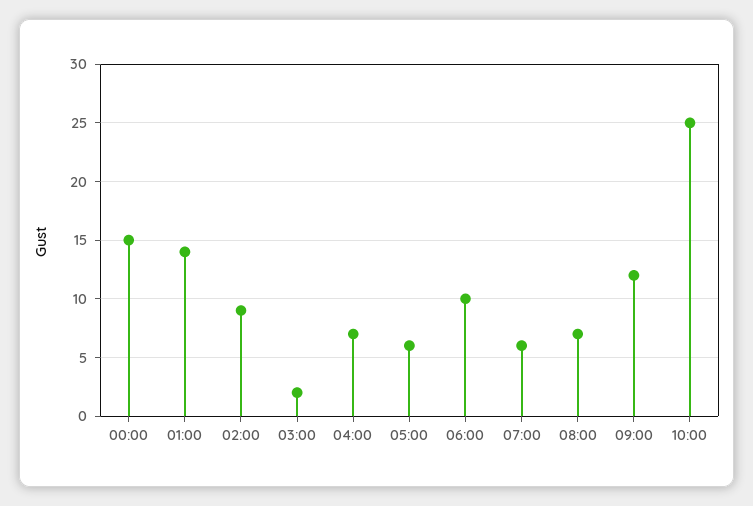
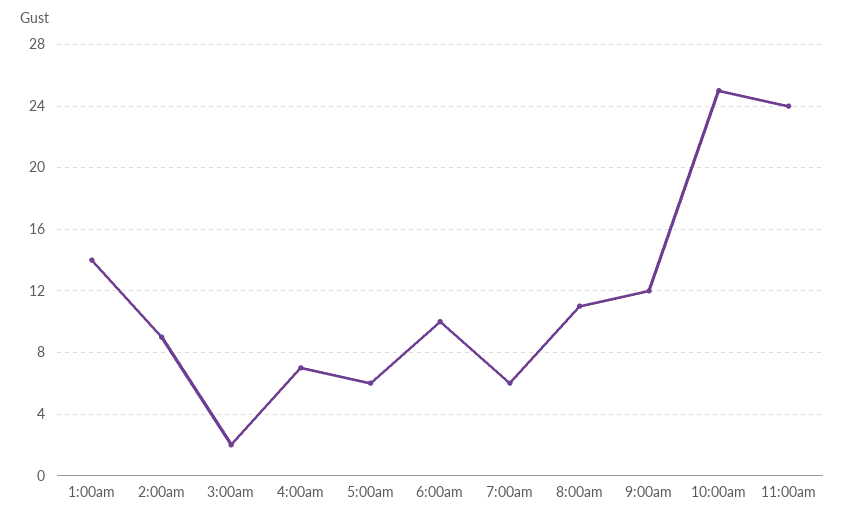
00:00: 15 -> none
08:00: 7 -> 11
11:00am: none -> 24

